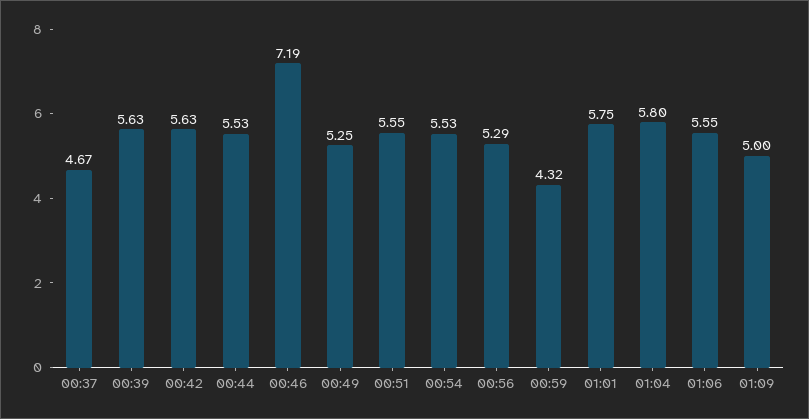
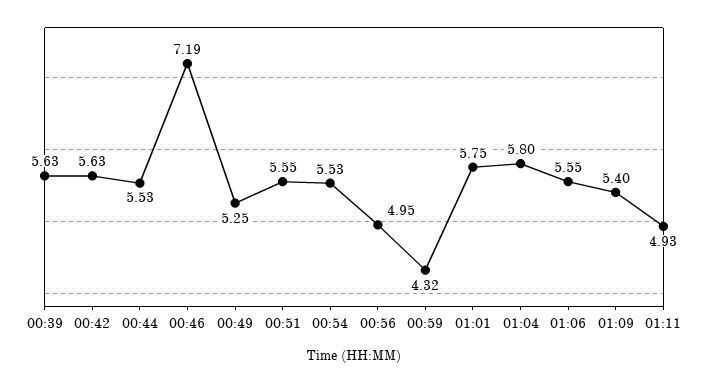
00:37: 4.67 -> none
00:56: 5.29 -> 4.95
01:09: 5 -> 5.4
01:11: none -> 4.93

